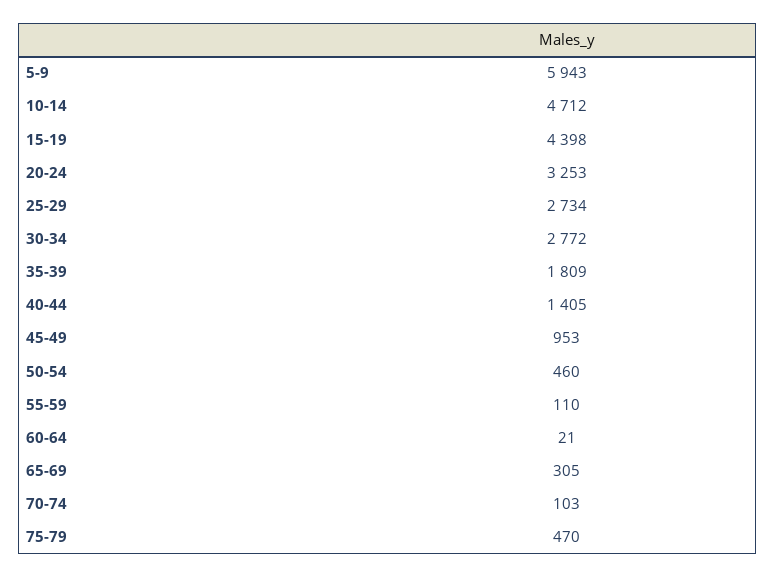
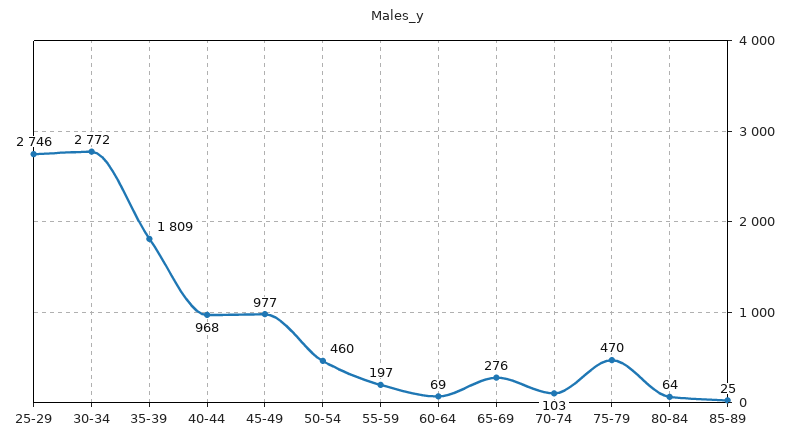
5-9: 5943 -> none
10-14: 4712 -> none
15-19: 4398 -> none
20-24: 3253 -> none
25-29: 2734 -> 2746
40-44: 1405 -> 968
45-49: 953 -> 977
55-59: 110 -> 197
60-64: 21 -> 69
65-69: 305 -> 276
80-84: none -> 64
85-89: none -> 25

